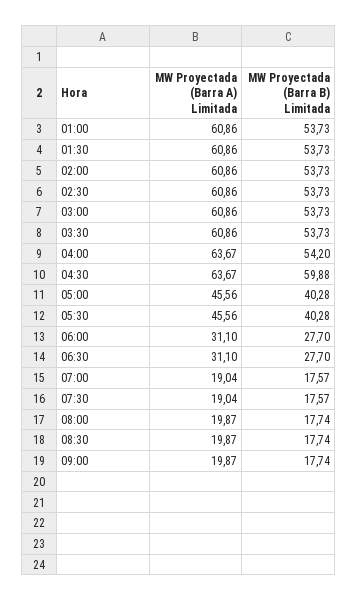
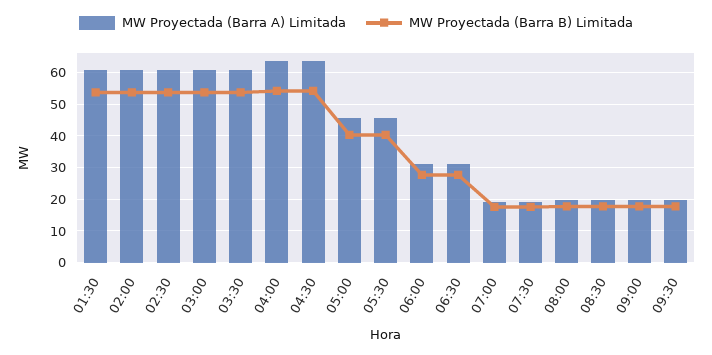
MW Proyectada (Barra A) Limitada, 01:00: 60.86 -> none
MW Proyectada (Barra B) Limitada, 01:00: 53.73 -> none
MW Proyectada (Barra B) Limitada, 04:30: 59.88 -> 54
MW Proyectada (Barra A) Limitada, 09:30: none -> 20
MW Proyectada (Barra B) Limitada, 09:30: none -> 18

